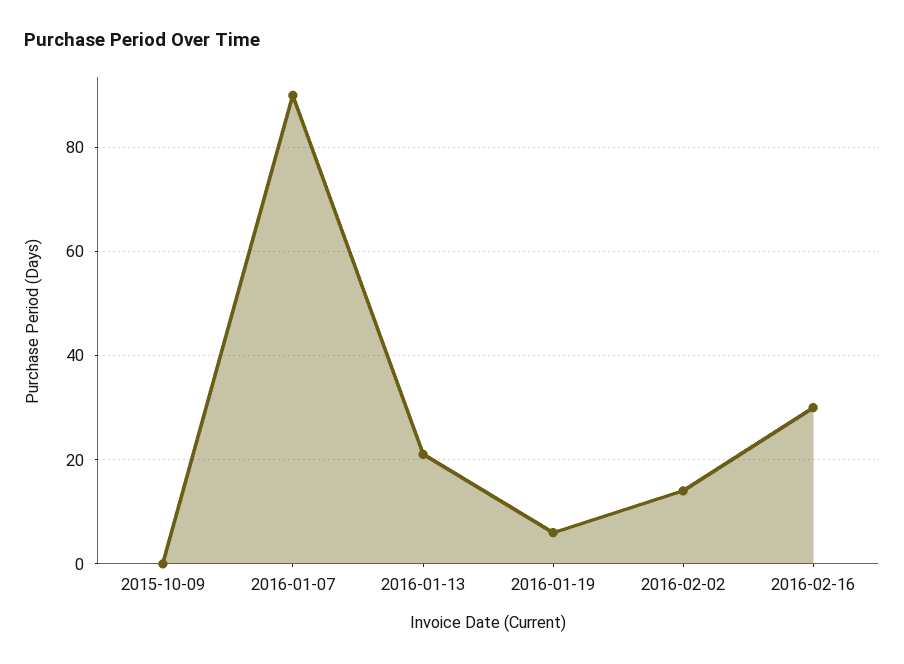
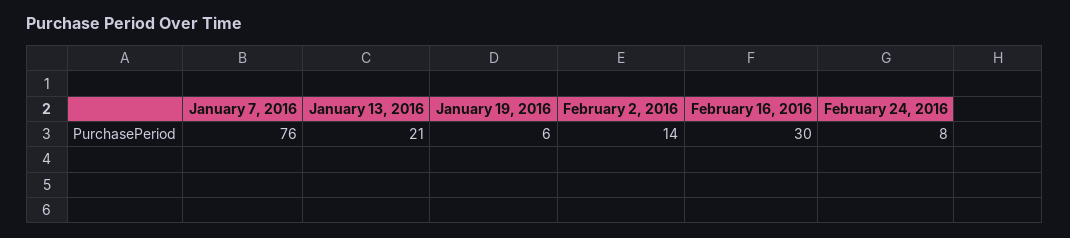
2015-10-09: 0 -> none
2016-01-07: 90 -> 76
February 24, 2016: none -> 8

